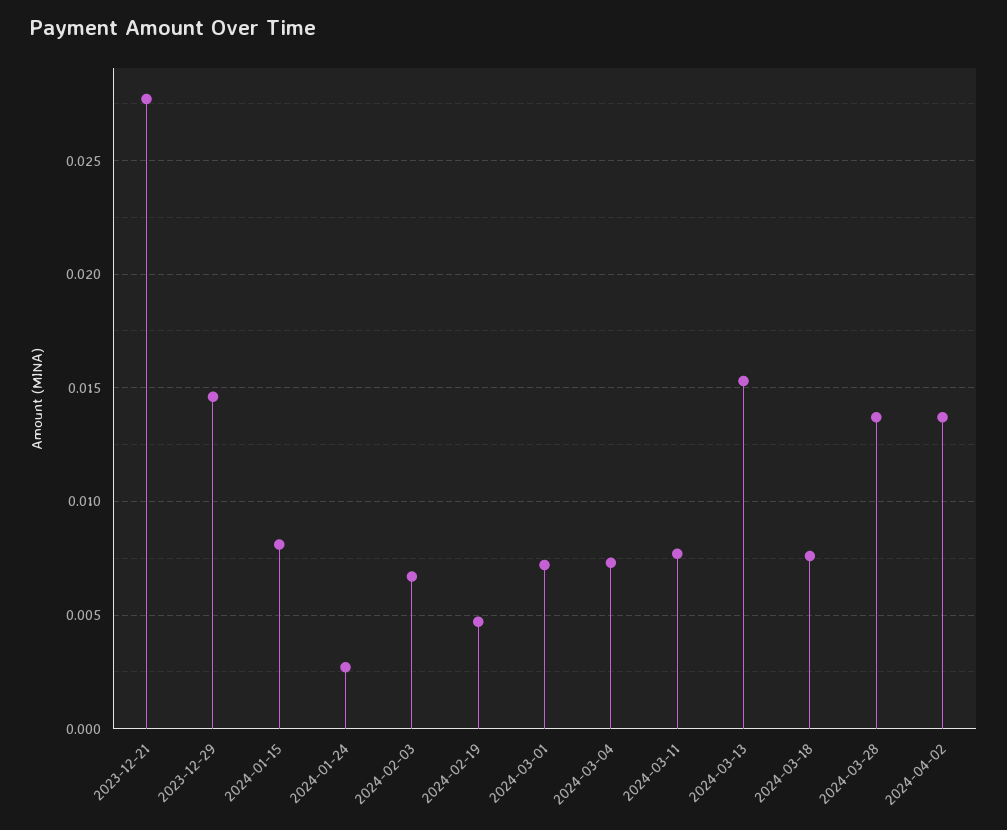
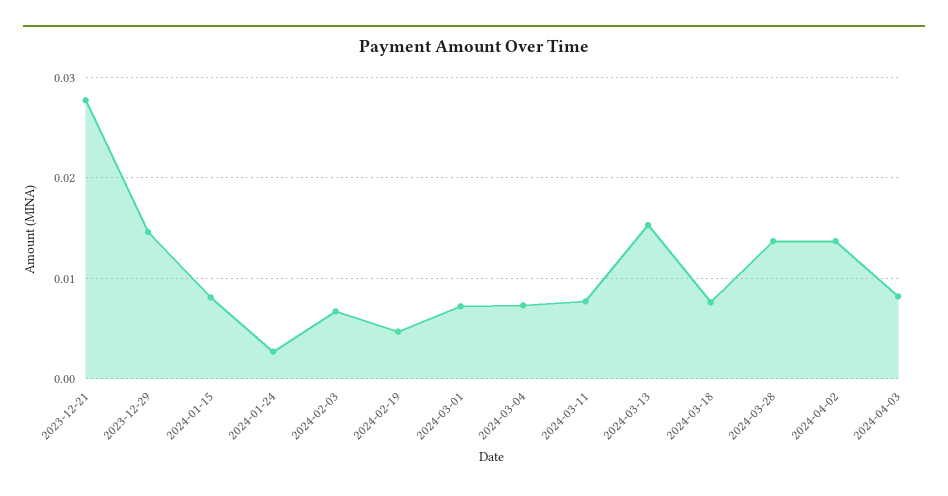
2024-04-03: none -> 0.008

